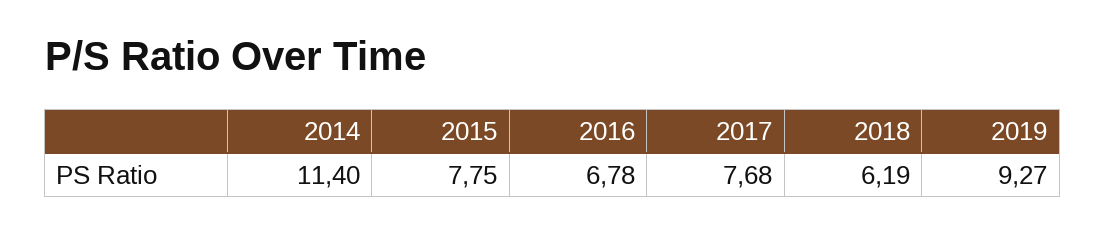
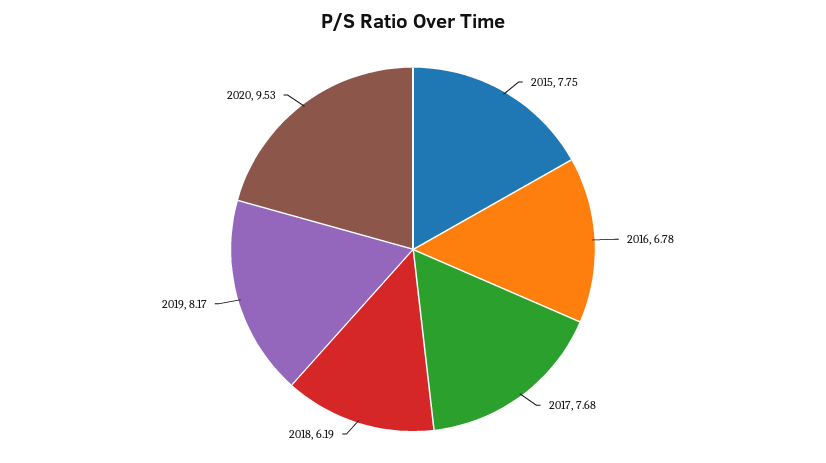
2014: 11.4 -> none
2019: 9.27 -> 8.17
2020: none -> 9.53

